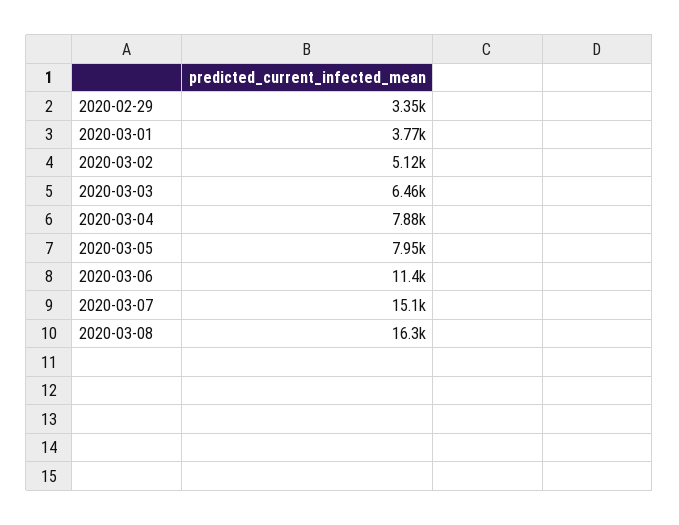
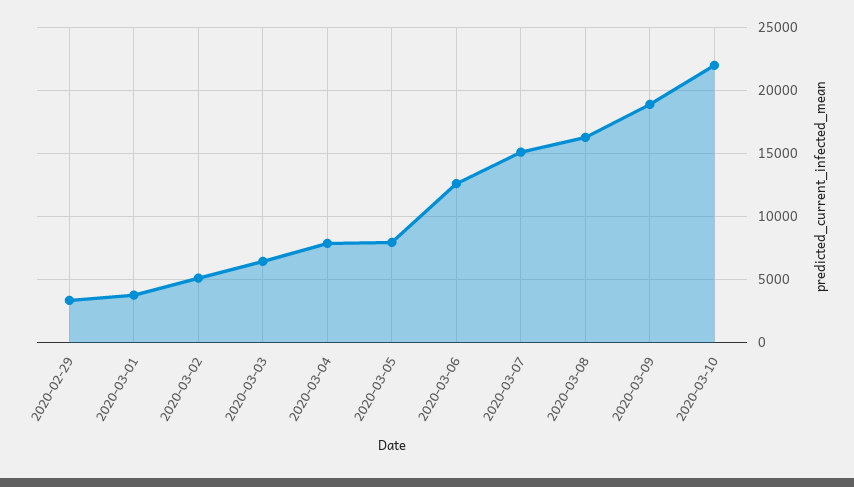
2020-03-06: 11400 -> 12500
2020-03-09: none -> 19000
2020-03-10: none -> 22000

